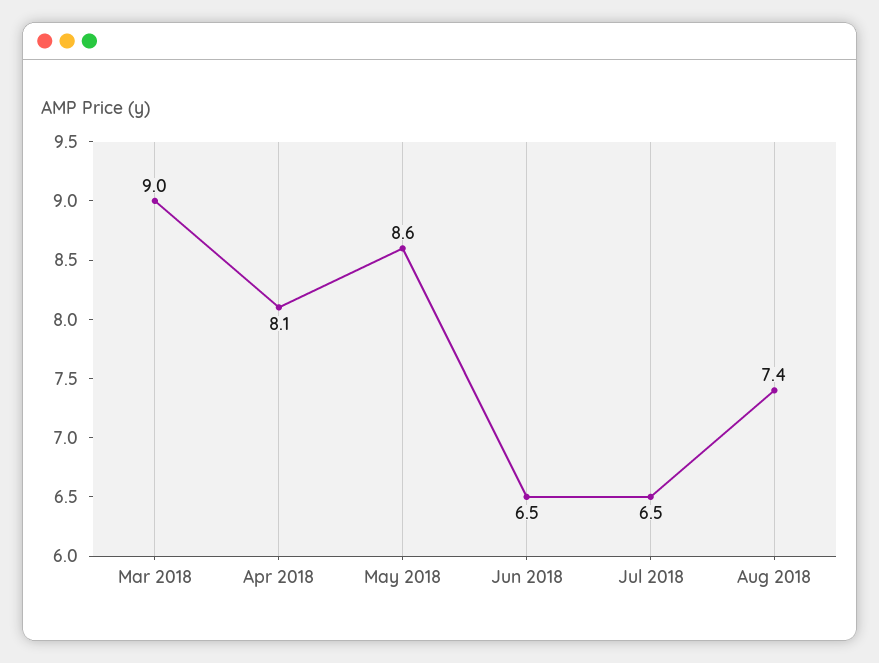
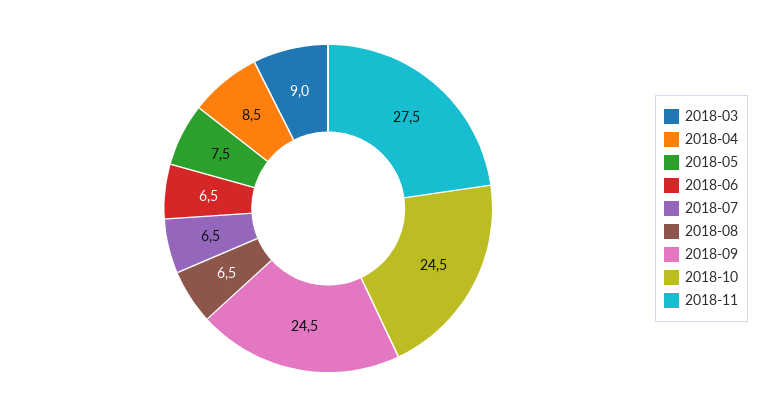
Apr 2018: 8.1 -> 8.5
May 2018: 8.6 -> 7.5
Aug 2018: 7.4 -> 6.5
2018-09: none -> 24.5
2018-10: none -> 24.5
2018-11: none -> 27.5

